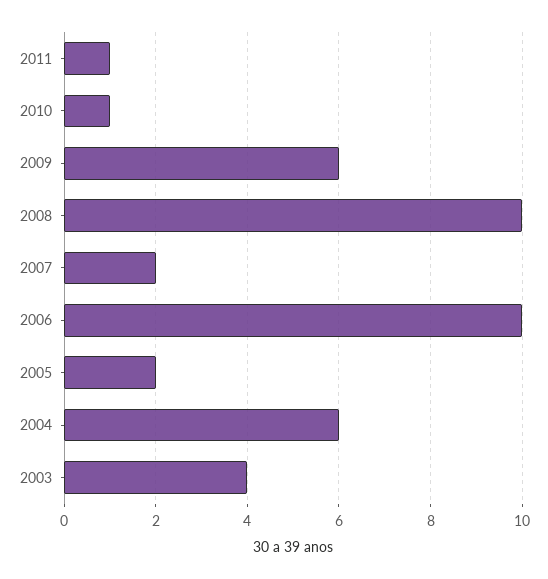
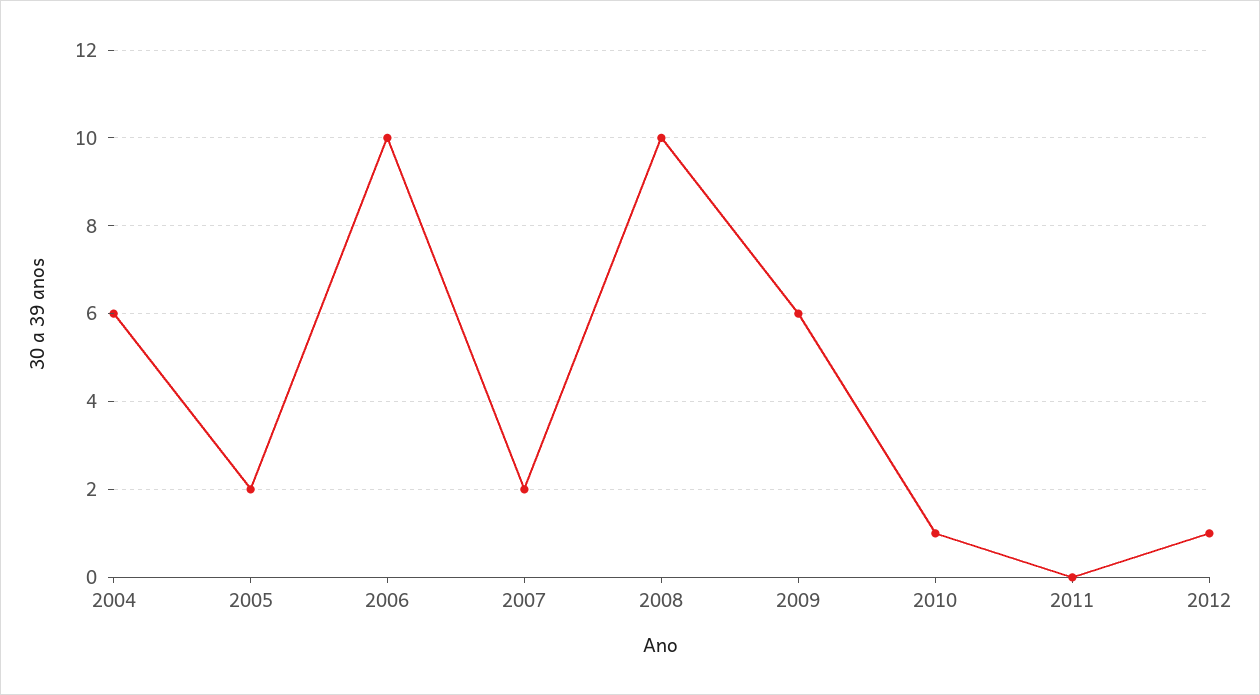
2011: 1 -> 0
2003: 4 -> none
2012: none -> 1

